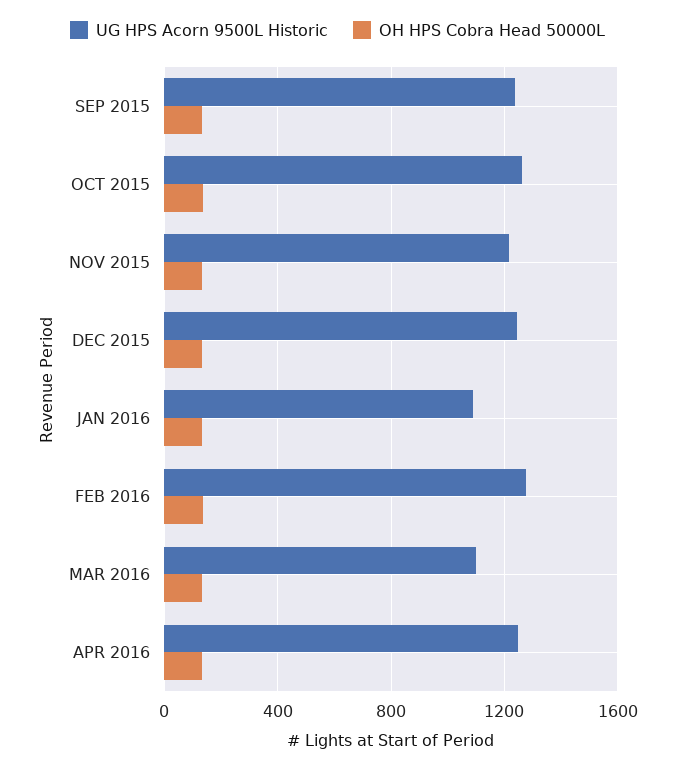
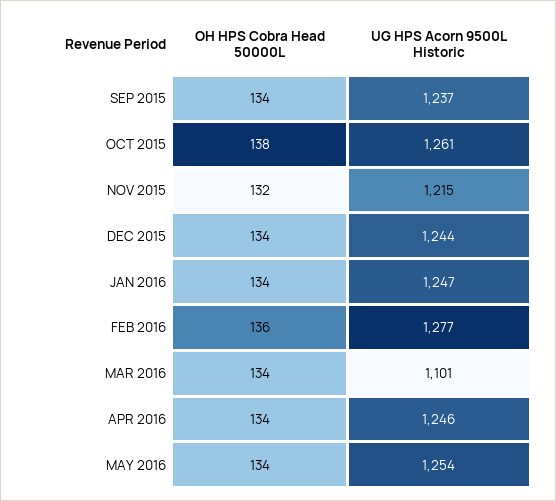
UG HPS Acorn 9500L Historic, JAN 2016: 1100 -> 1247
OH HPS Cobra Head 50000L, MAY 2016: none -> 134
UG HPS Acorn 9500L Historic, MAY 2016: none -> 1254

